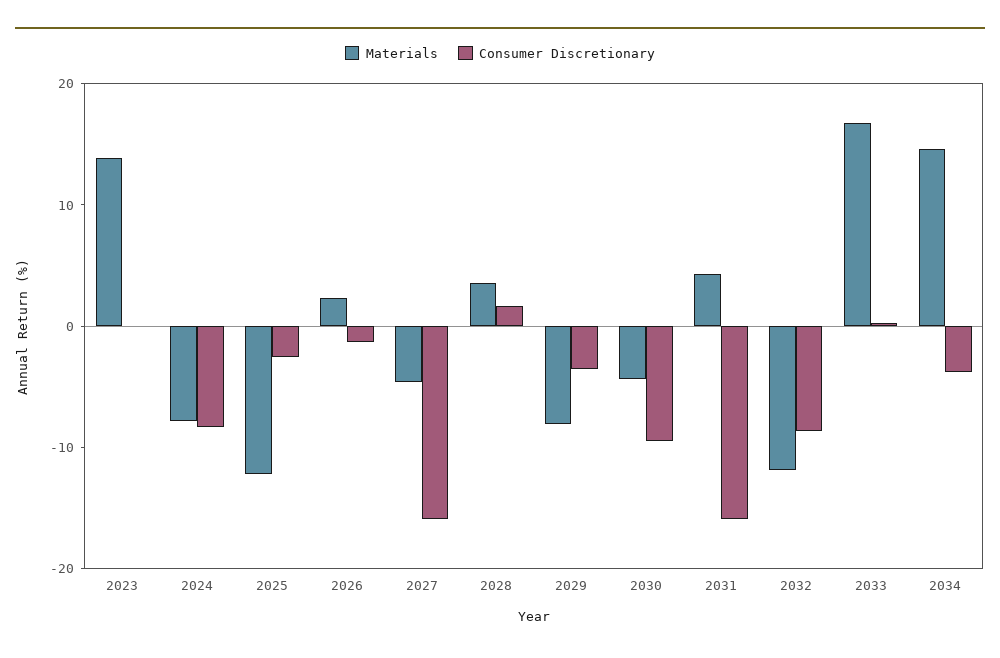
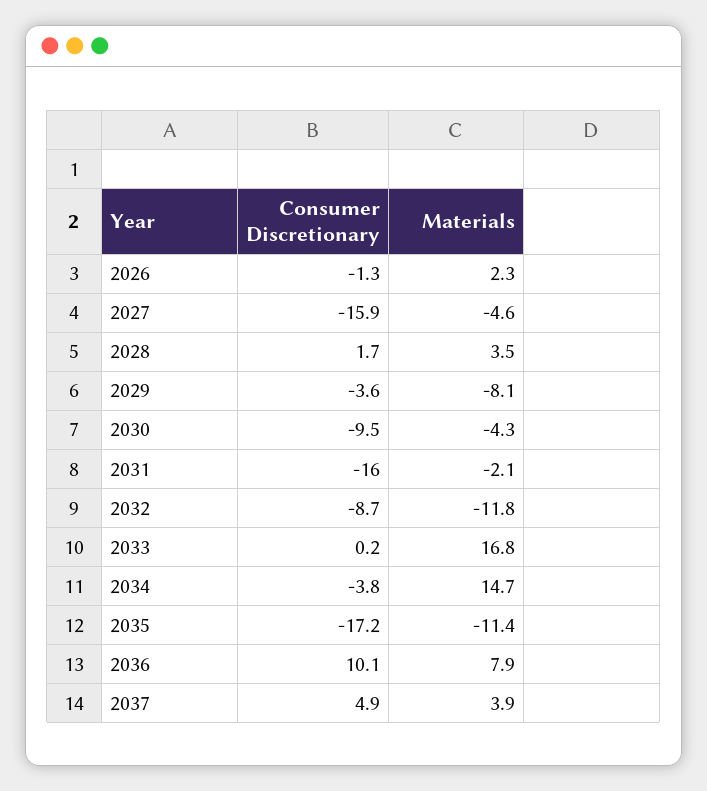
Materials, 2023: 14 -> none
Consumer Discretionary, 2023: 0 -> none
Materials, 2024: -8 -> none
Consumer Discretionary, 2024: -8 -> none
Materials, 2025: -12 -> none
Consumer Discretionary, 2025: -2 -> none
Materials, 2031: 4 -> -2.1
Consumer Discretionary, 2035: none -> -17.2
Materials, 2035: none -> -11.4
Consumer Discretionary, 2036: none -> 10.1
Materials, 2036: none -> 7.9
Consumer Discretionary, 2037: none -> 4.9
Materials, 2037: none -> 3.9

